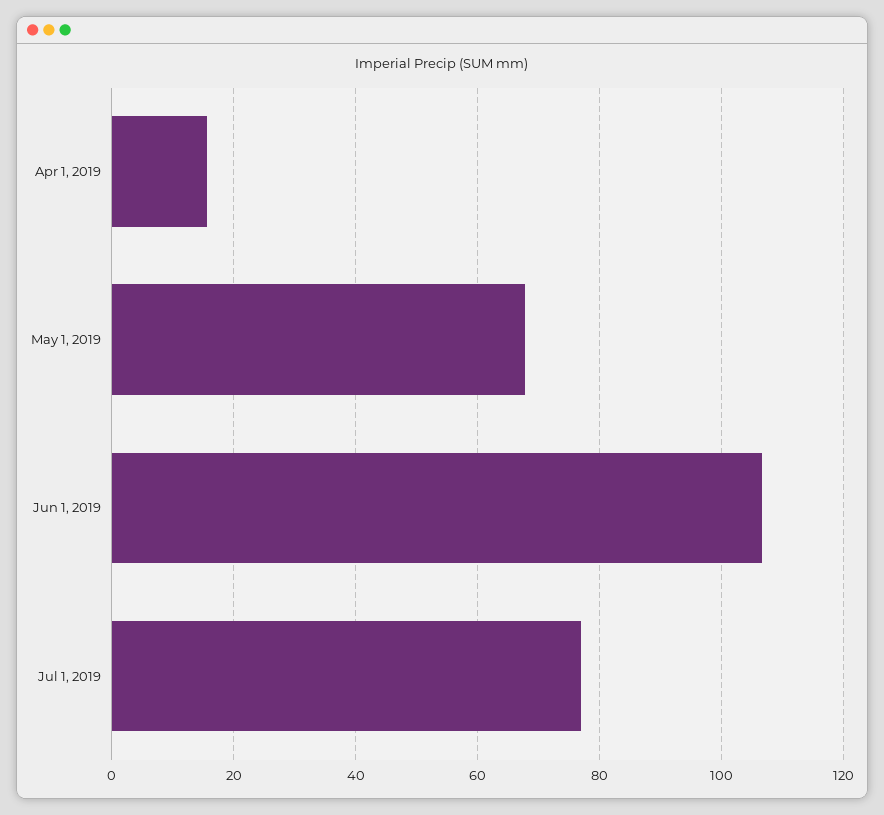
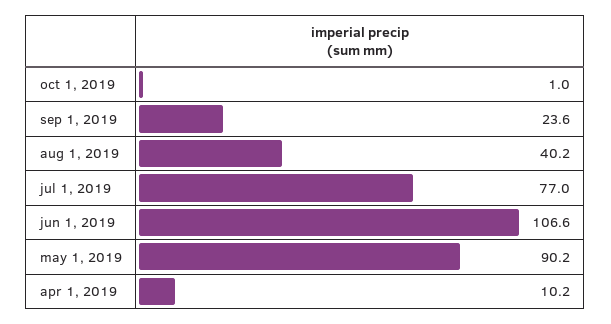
Apr 1, 2019: 16 -> 10.2
May 1, 2019: 68 -> 90.2
oct 1, 2019: none -> 1
sep 1, 2019: none -> 23.6
aug 1, 2019: none -> 40.2

